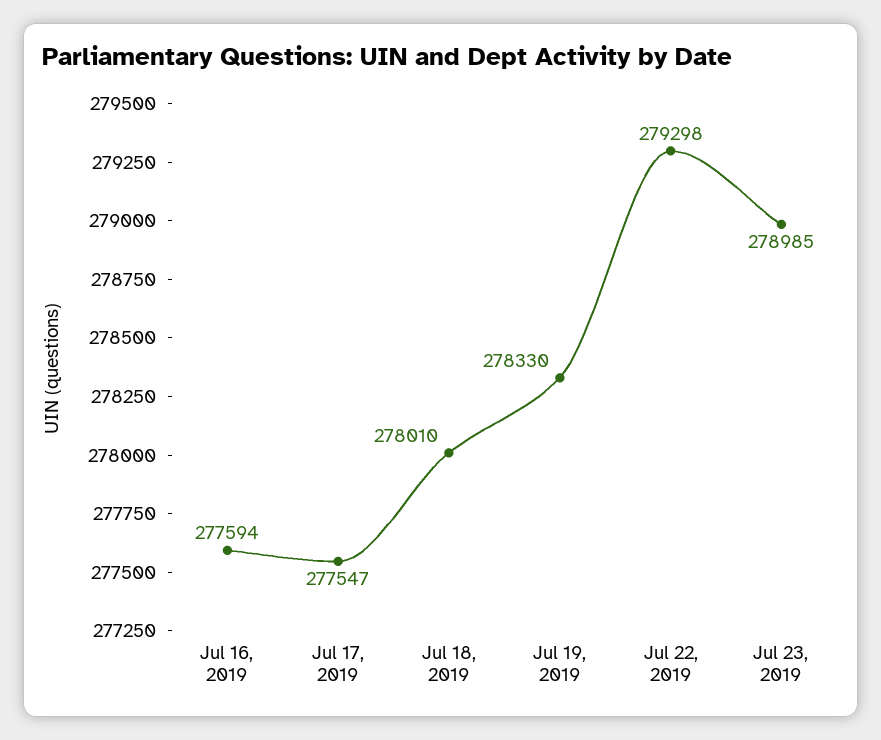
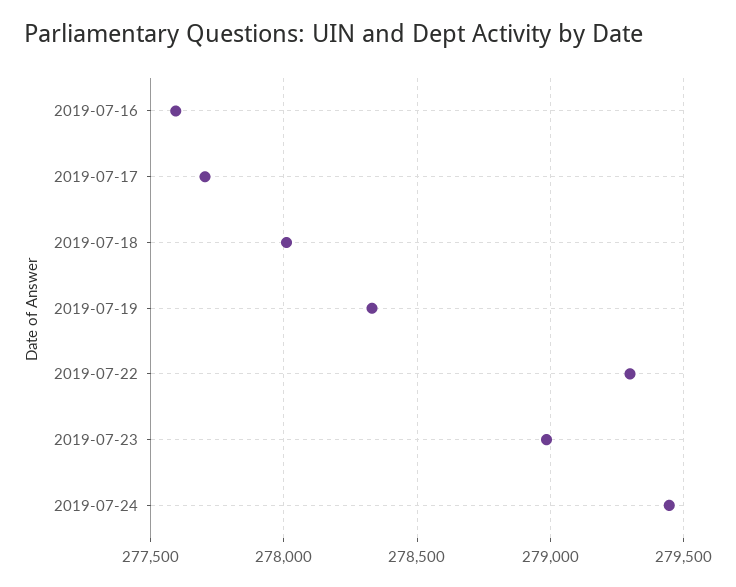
Jul 17, 2019: 277547 -> 277700
2019-07-24: none -> 279450

